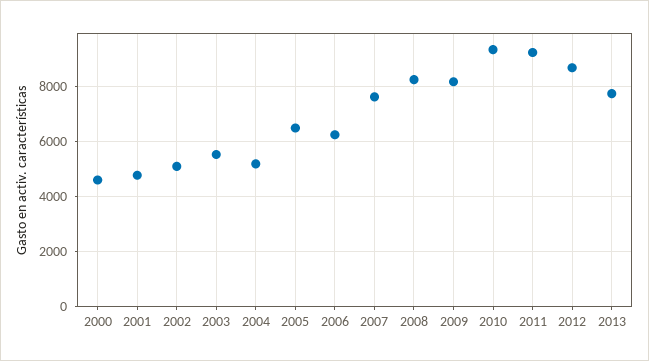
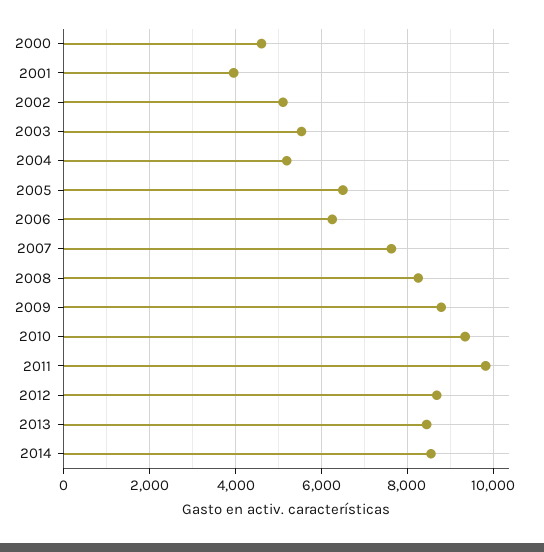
2001: 4750 -> 4000
2009: 8250 -> 8800
2011: 9250 -> 9800
2013: 7750 -> 8400
2014: none -> 8600

